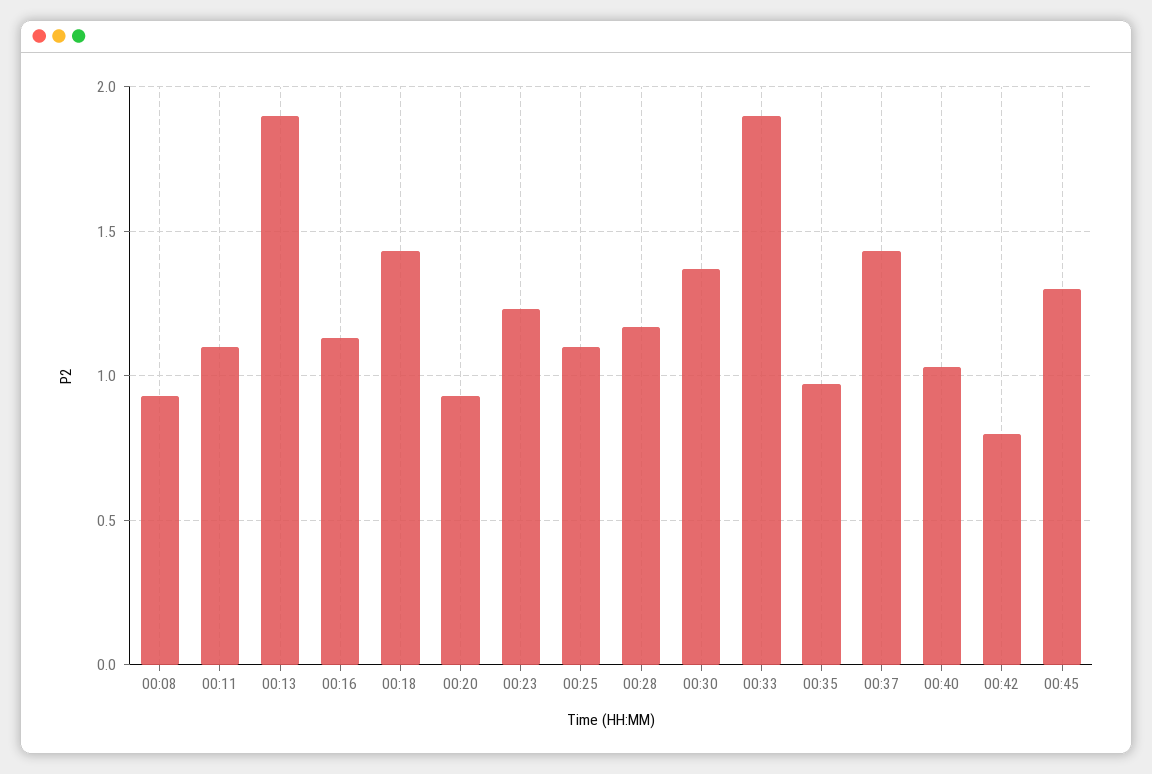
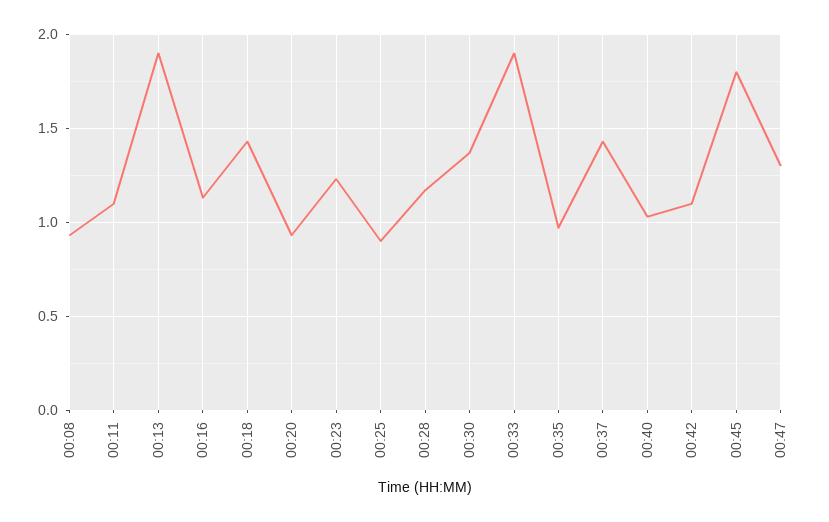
00:25: 1.1 -> 0.9
00:42: 0.8 -> 1.1
00:45: 1.3 -> 1.8
00:47: none -> 1.3

